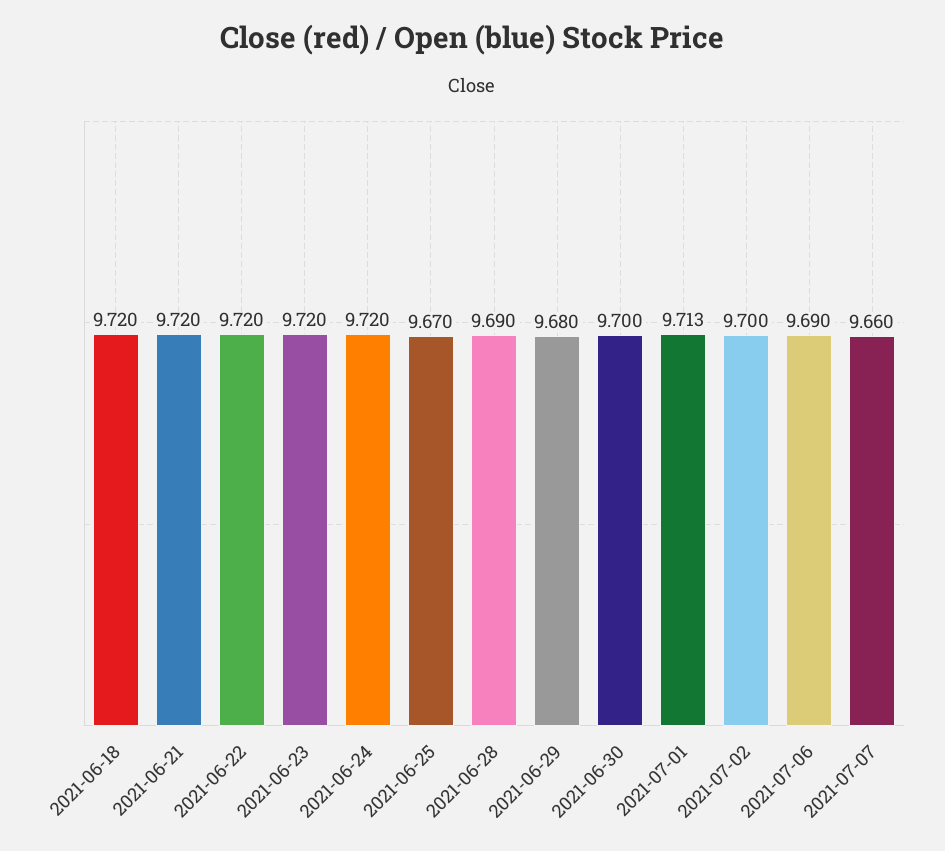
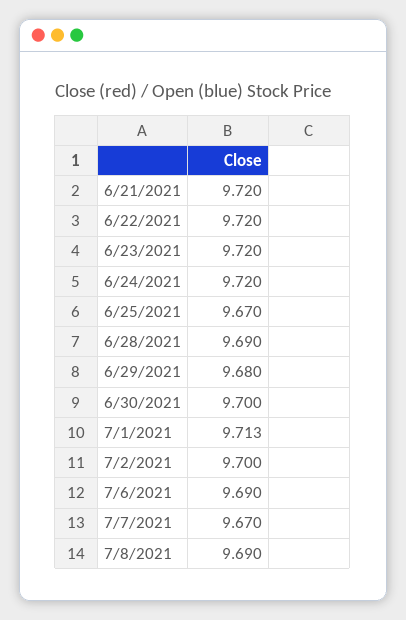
2021-06-18: 9.72 -> none
2021-07-07: 9.66 -> 9.67
7/8/2021: none -> 9.69

